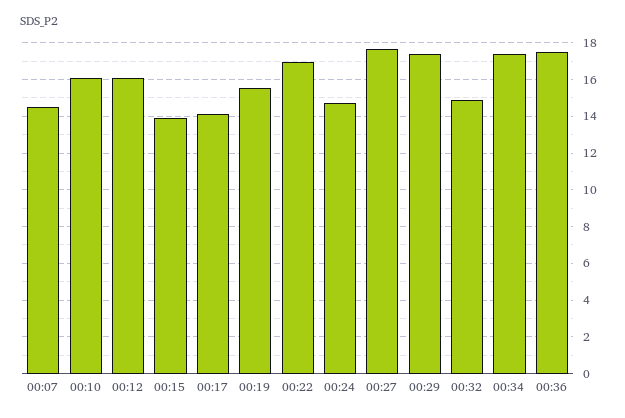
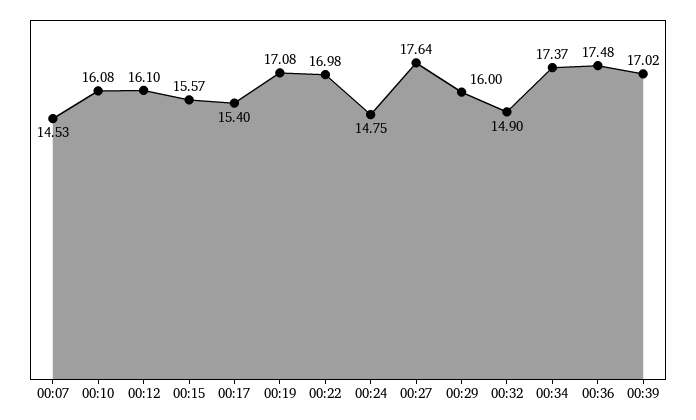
00:15: 14 -> 15.57
00:17: 14 -> 15.4
00:19: 15.5 -> 17.08
00:29: 17.5 -> 16
00:39: none -> 17.02

